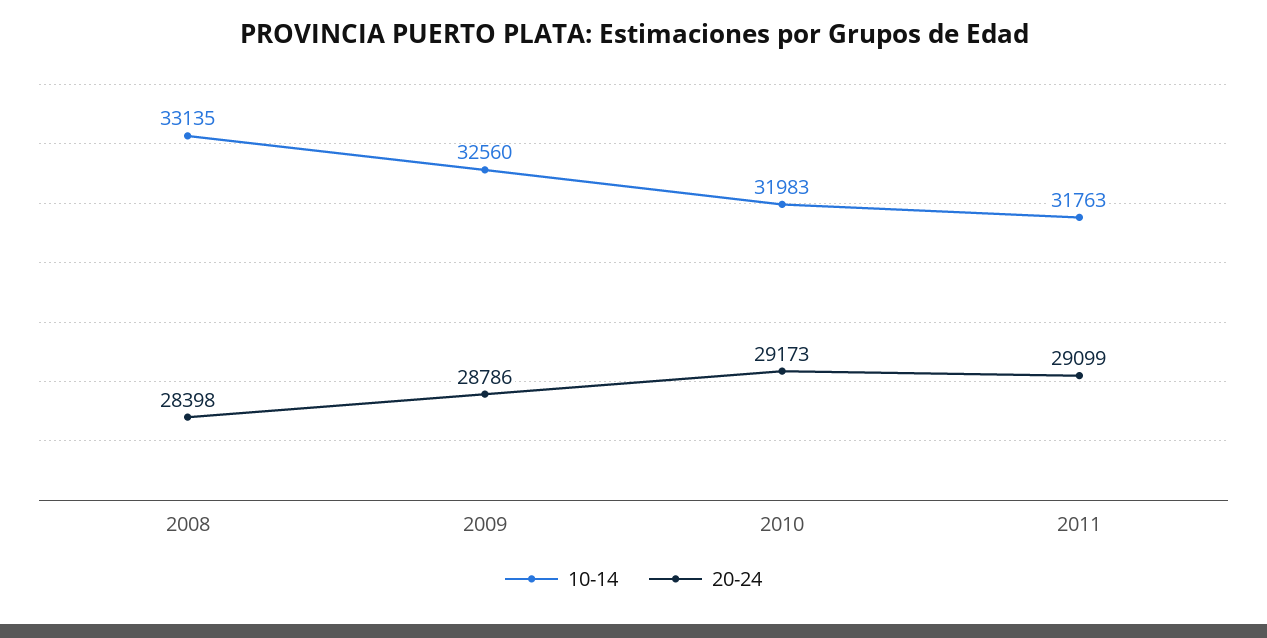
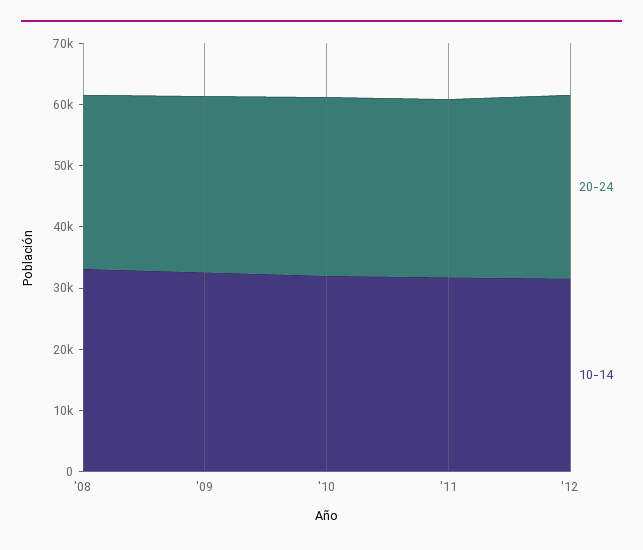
20-24, '12: none -> 30000
10-14, '12: none -> 32000

